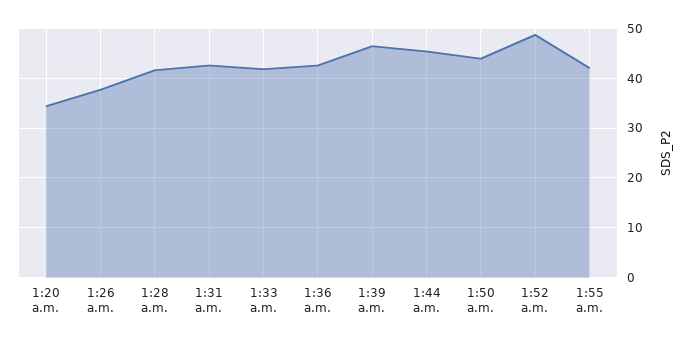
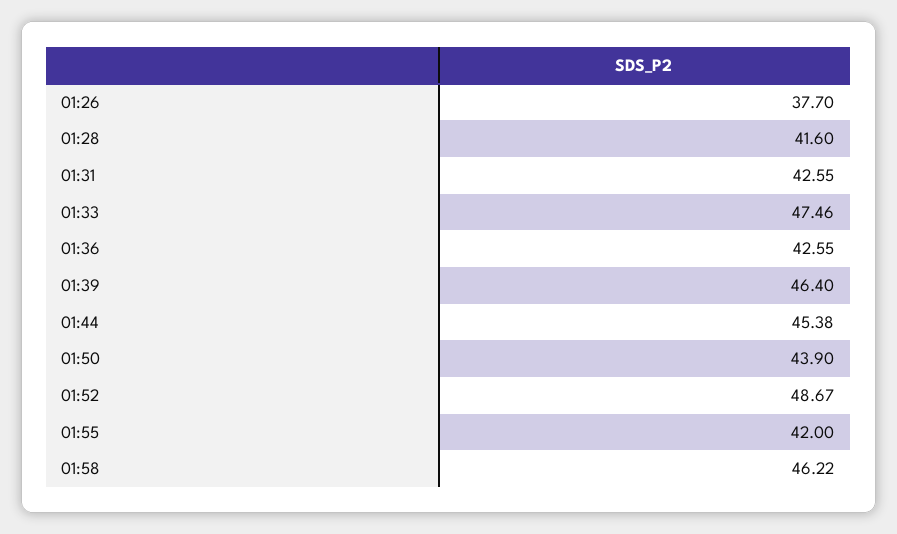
1:20 a.m.: 34 -> none
1:33 a.m.: 42 -> 47.46
01:58: none -> 46.22

